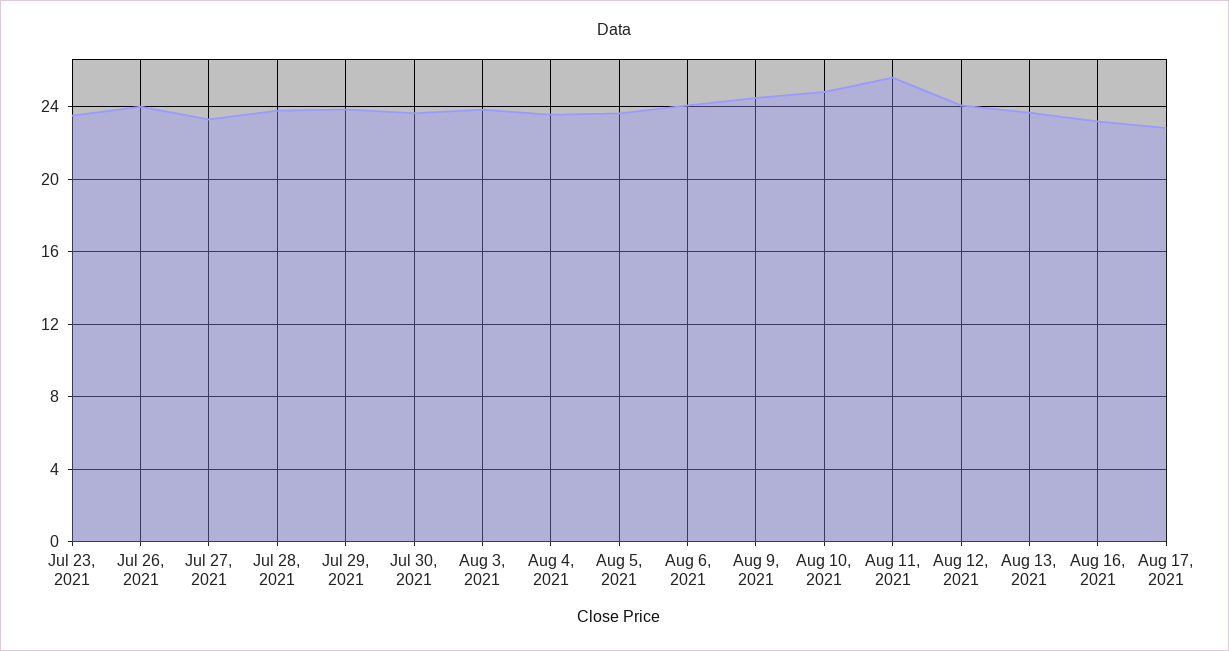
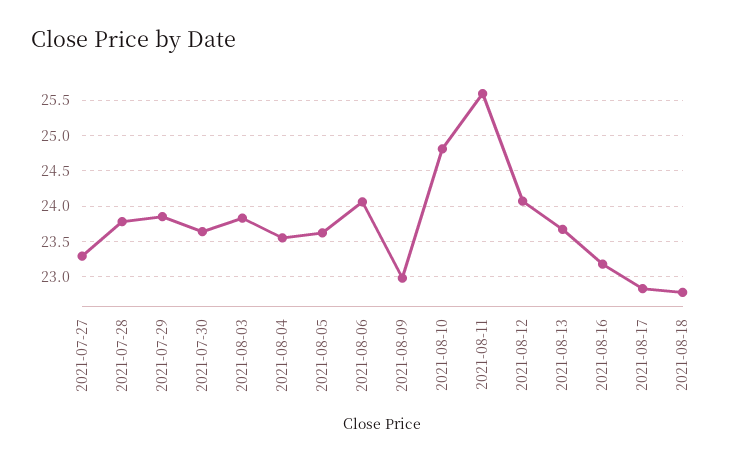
Jul 23, 2021: 23.5 -> none
Jul 26, 2021: 24 -> none
Aug 9, 2021: 24.5 -> 23
2021-08-18: none -> 22.8

